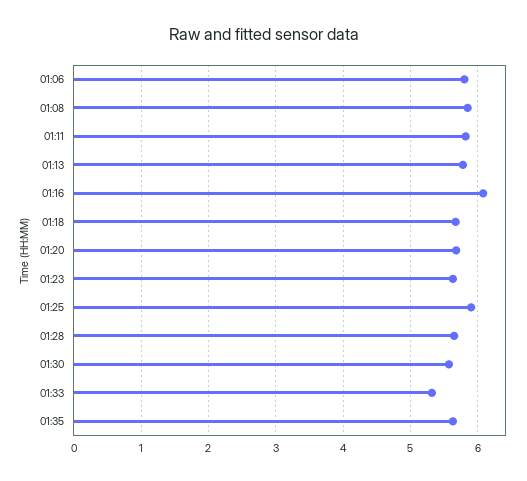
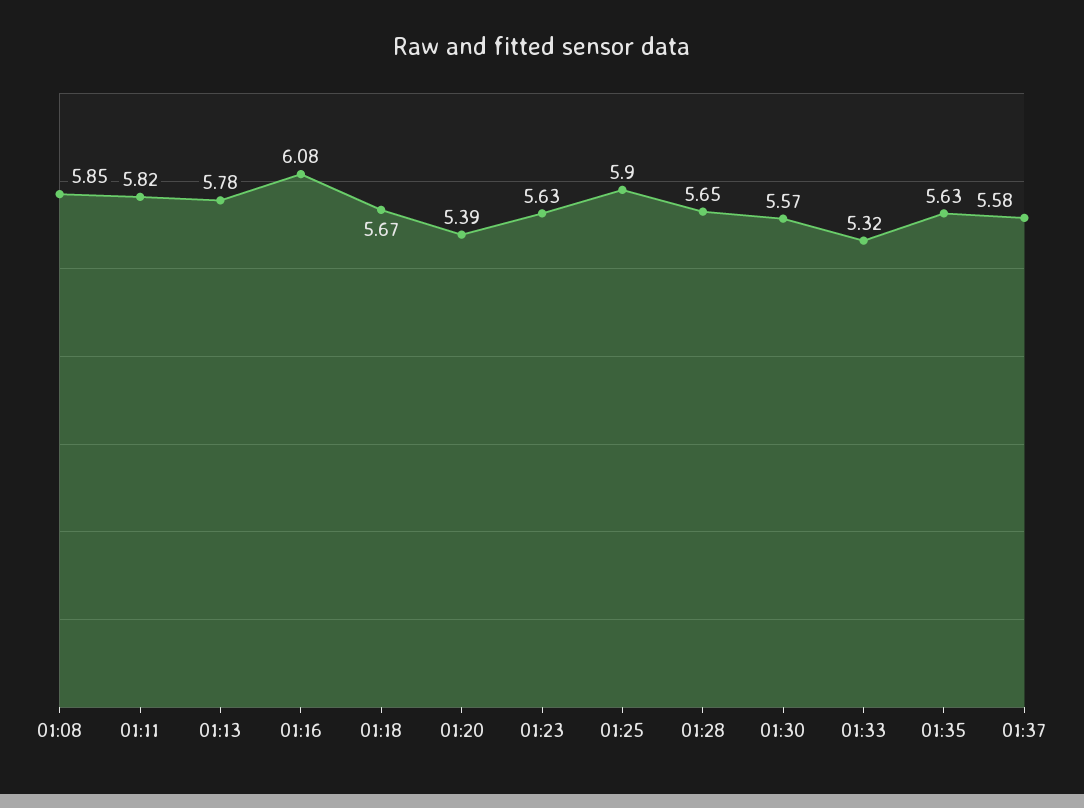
01:06: 5.8 -> none
01:20: 5.7 -> 5.39
01:37: none -> 5.58

